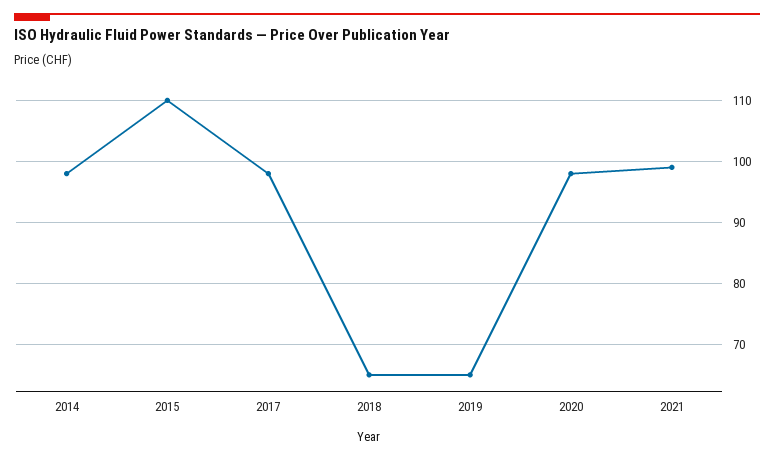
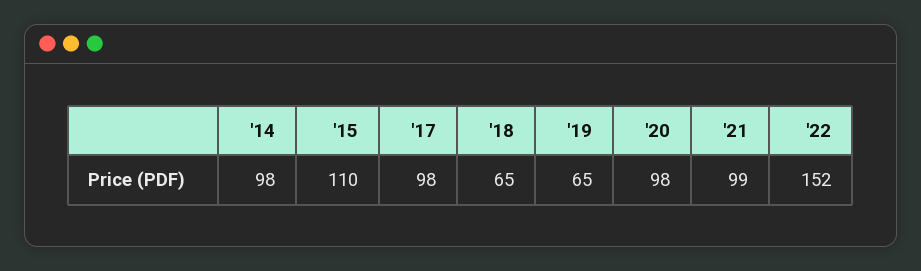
'22: none -> 152

